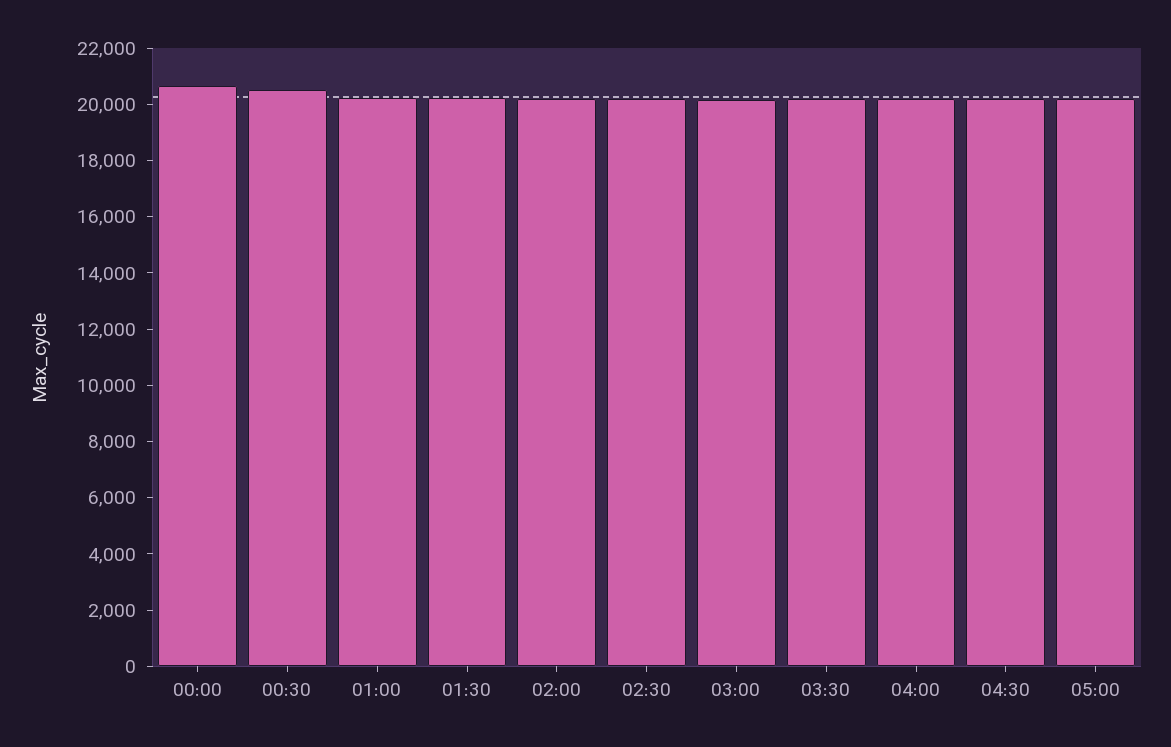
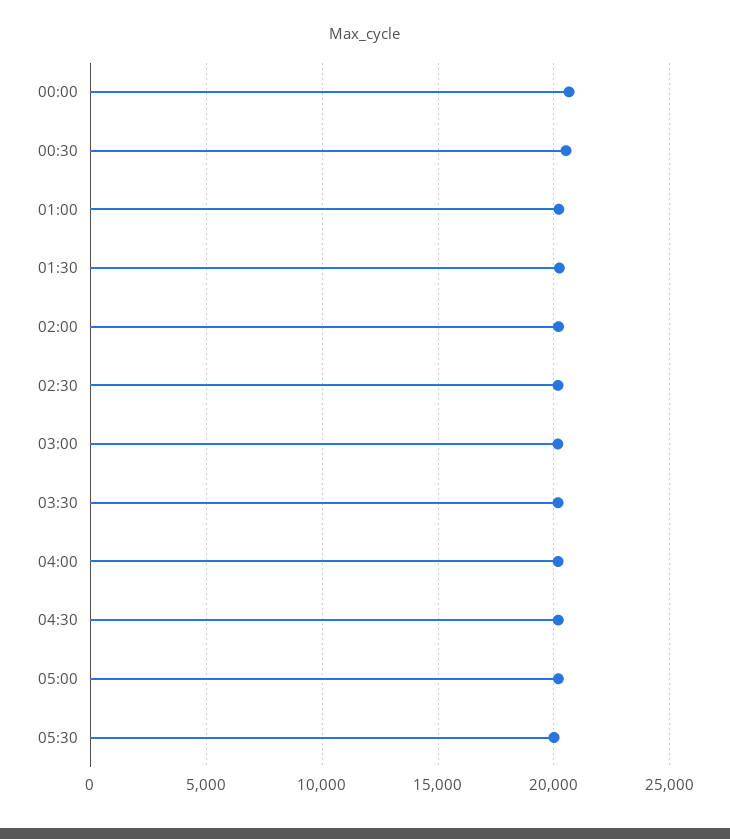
05:30: none -> 20000

